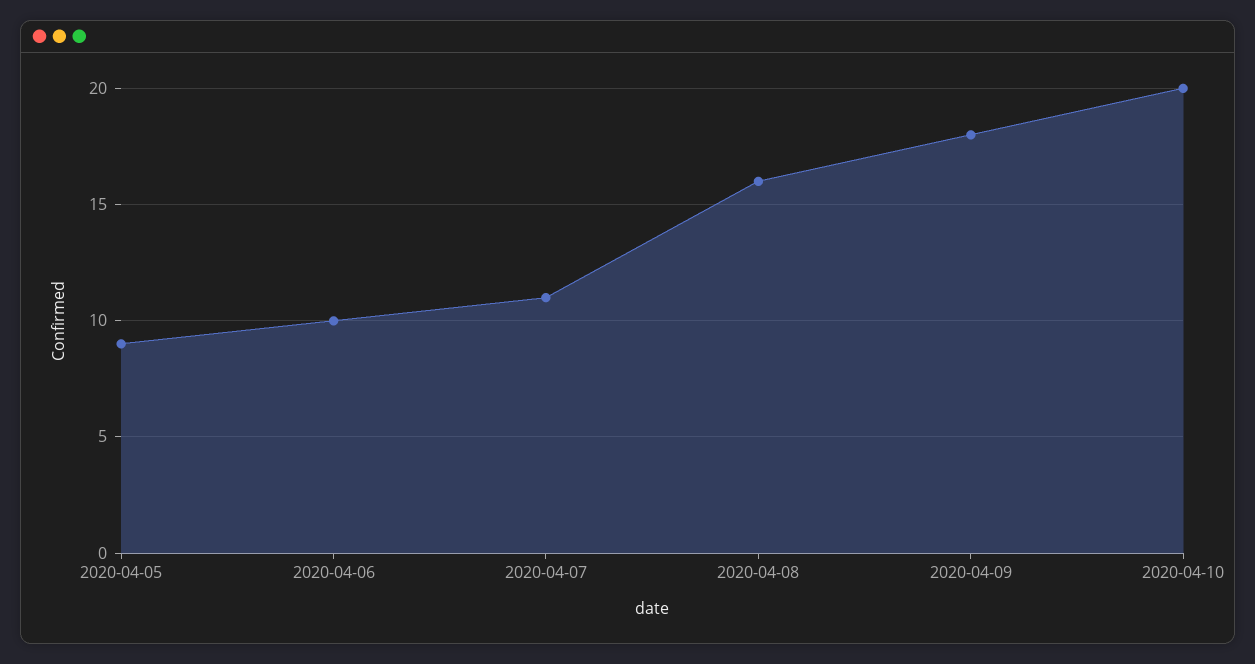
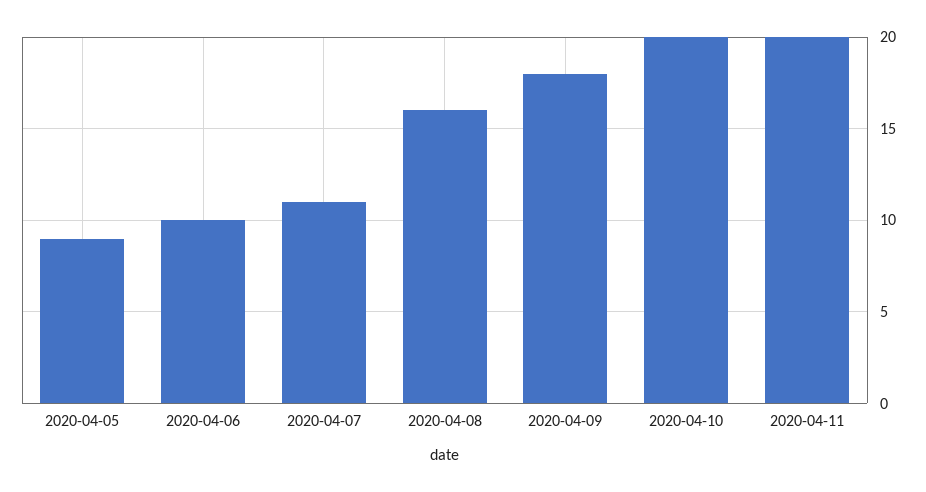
2020-04-11: none -> 20

